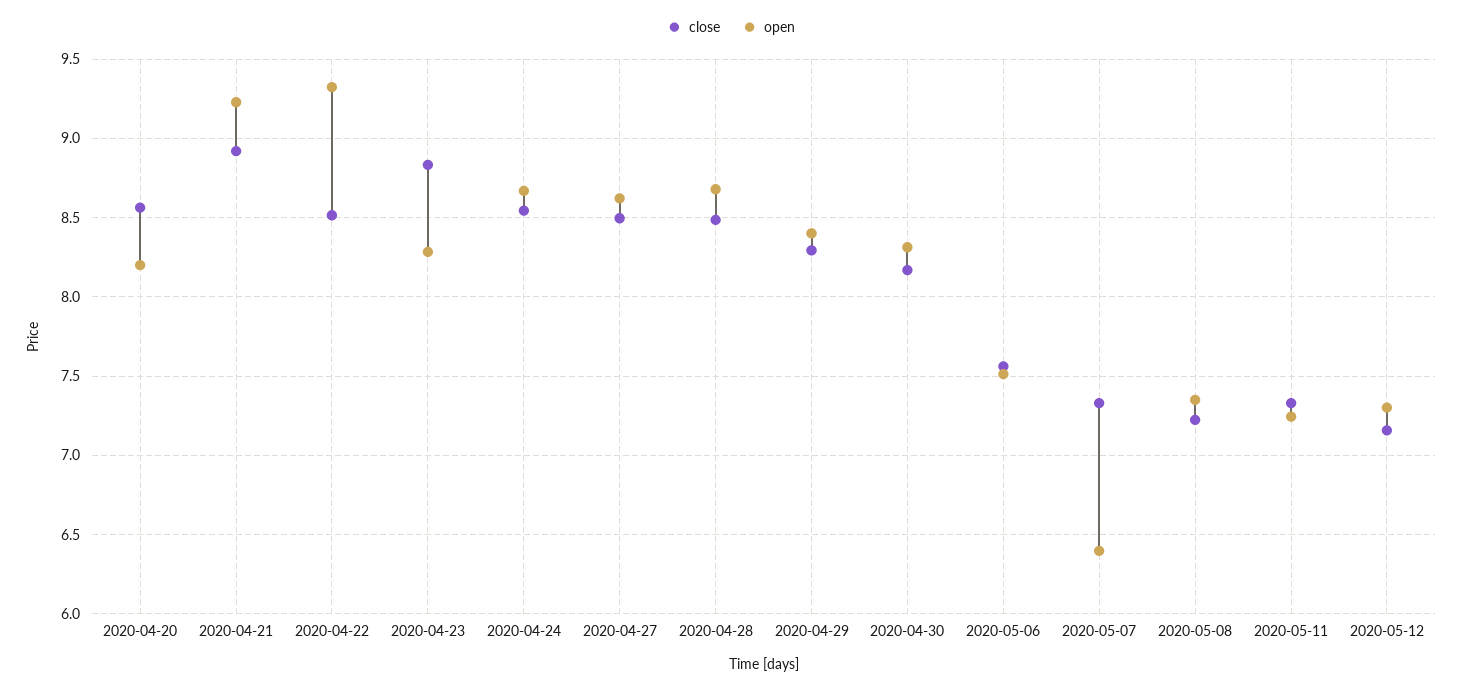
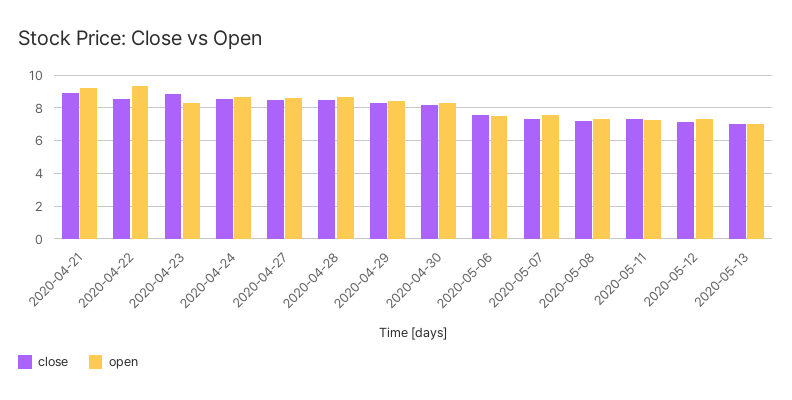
close, 2020-04-20: 8.55 -> none
open, 2020-04-20: 8.2 -> none
open, 2020-05-07: 6.4 -> 7.5
close, 2020-05-13: none -> 7
open, 2020-05-13: none -> 7

